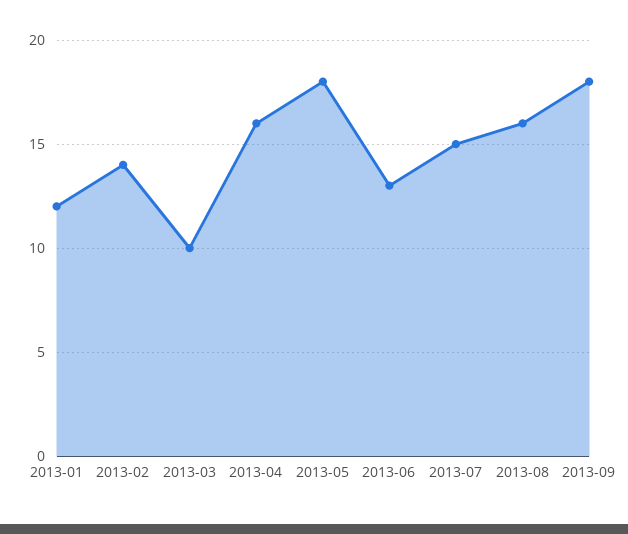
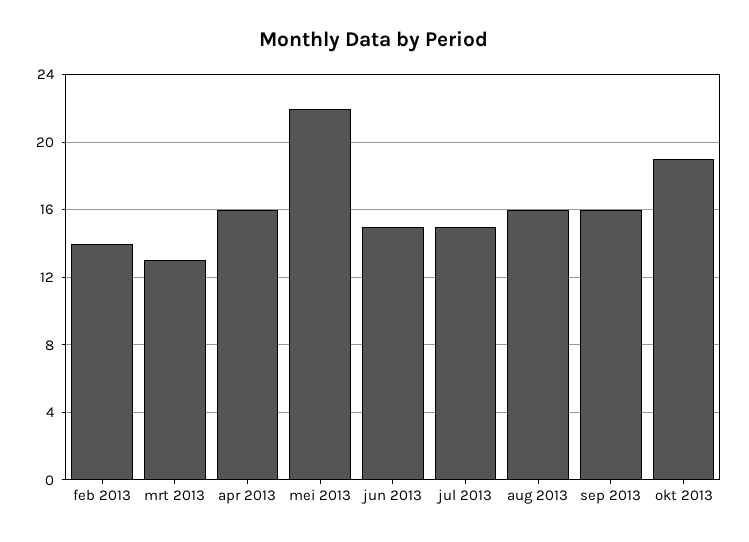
2013-01: 12 -> none
2013-03: 10 -> 13
2013-05: 18 -> 22
2013-06: 13 -> 15
2013-09: 18 -> 16
okt 2013: none -> 19

